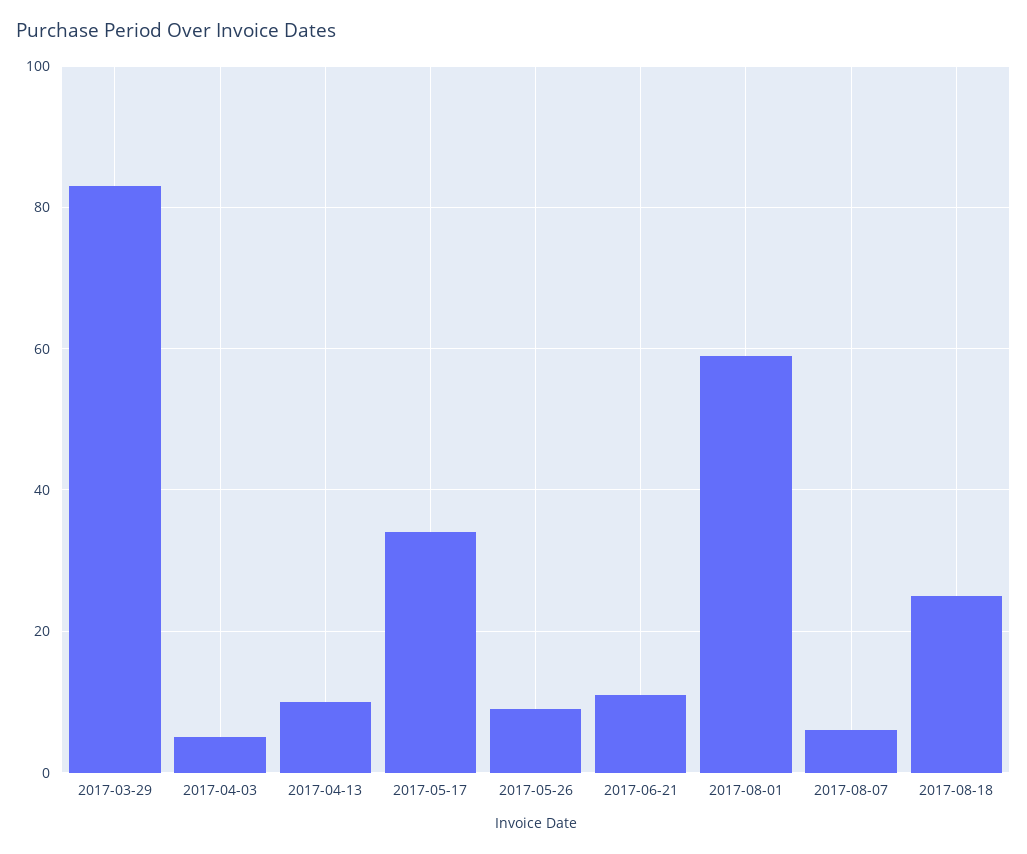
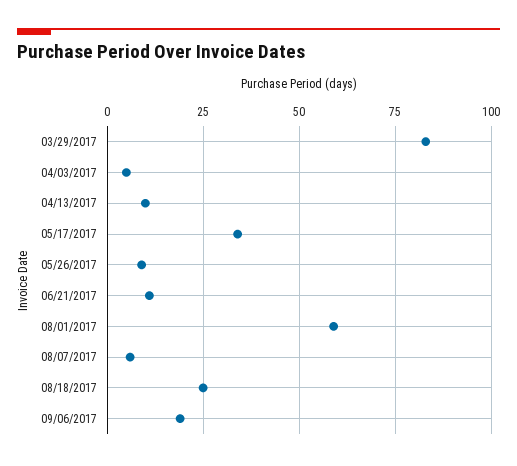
09/06/2017: none -> 20

